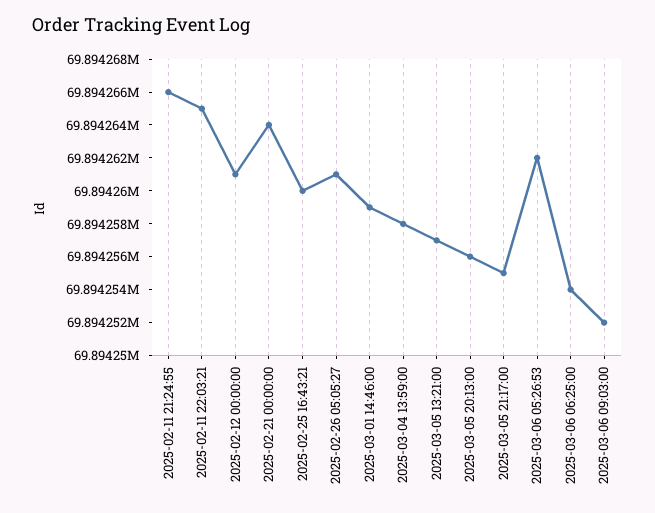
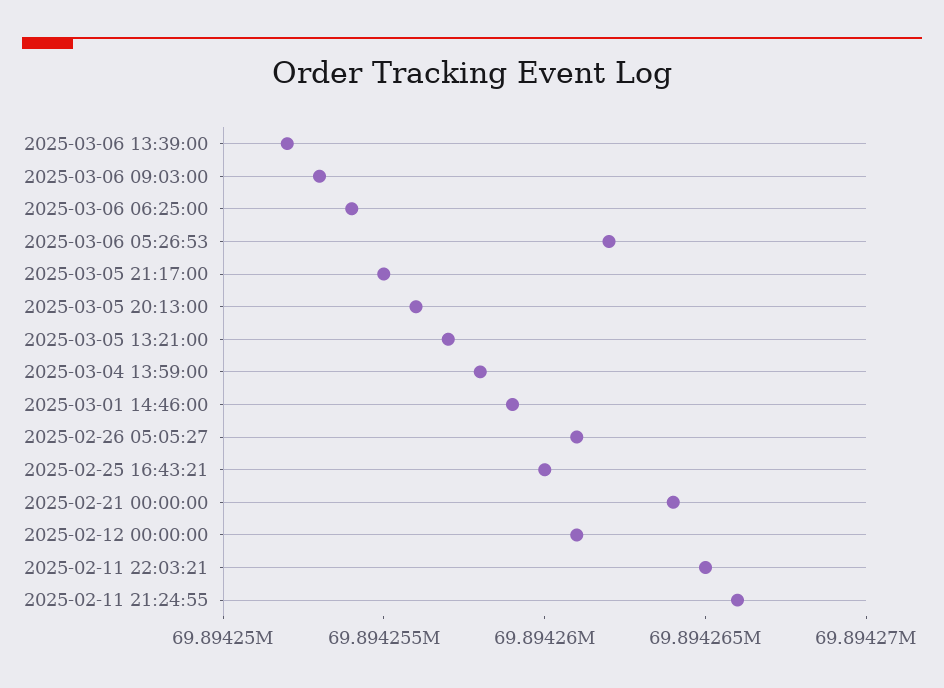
2025-03-06 09:03:00: 69894252 -> 69894253
2025-03-06 13:39:00: none -> 69894252

